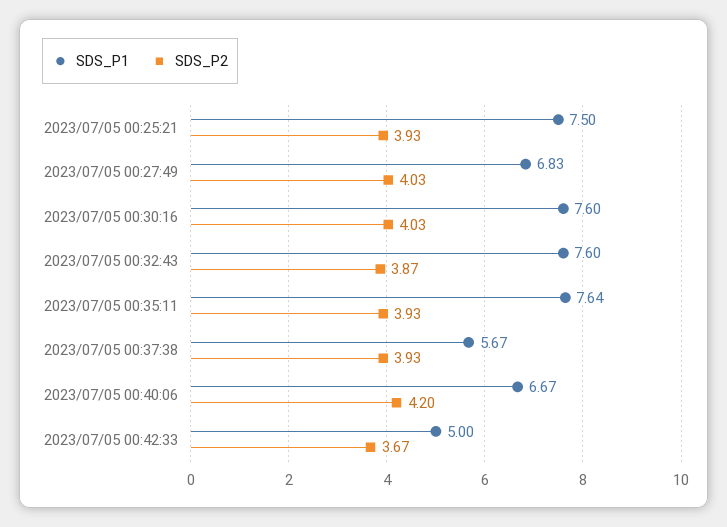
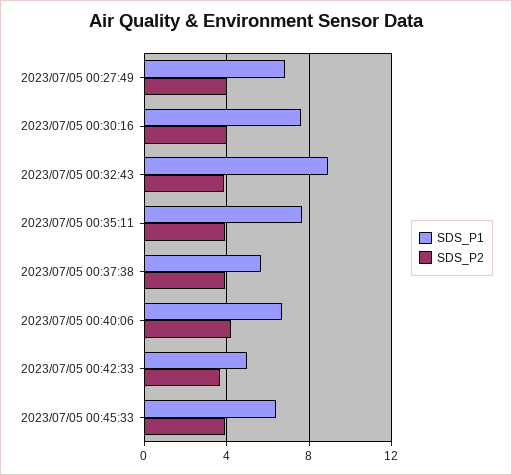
SDS_P1, 2023/07/05 00:25:21: 7.5 -> none
SDS_P2, 2023/07/05 00:25:21: 3.93 -> none
SDS_P1, 2023/07/05 00:32:43: 7.6 -> 9
SDS_P1, 2023/07/05 00:45:33: none -> 6.5
SDS_P2, 2023/07/05 00:45:33: none -> 4

